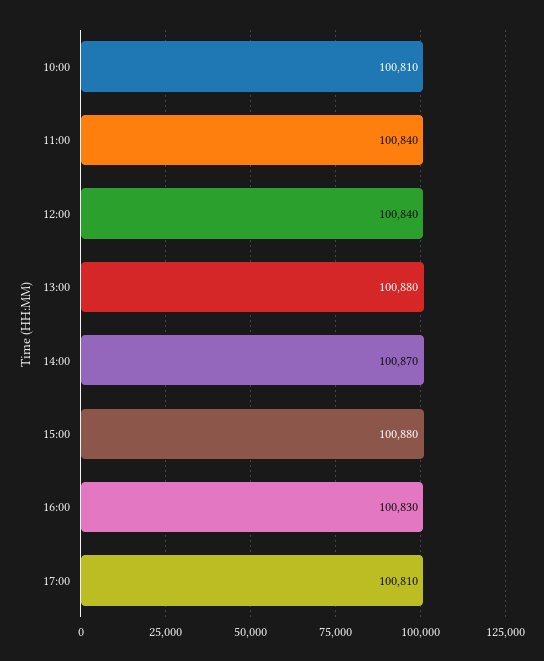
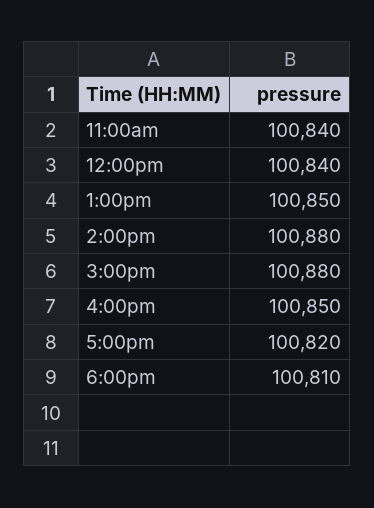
10:00: 100810 -> none
13:00: 100880 -> 100850
14:00: 100870 -> 100880
16:00: 100830 -> 100850
17:00: 100810 -> 100820
6:00pm: none -> 100810

